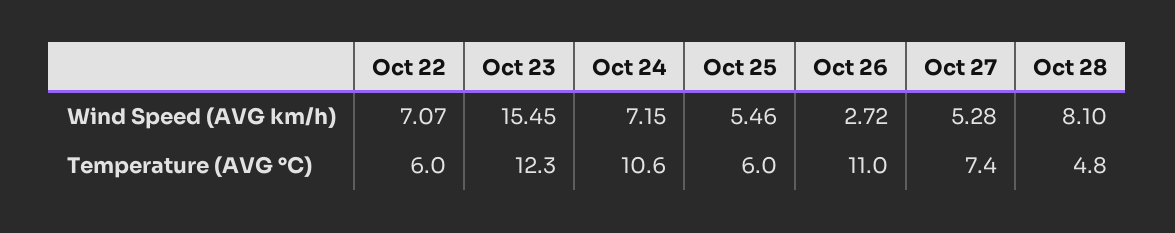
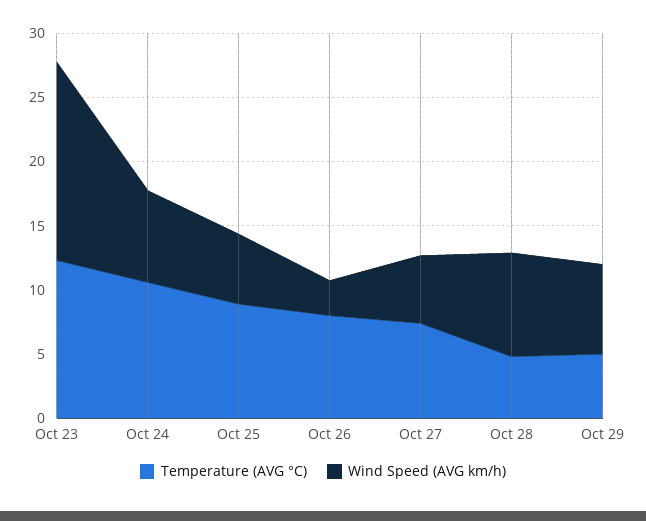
Wind Speed (AVG km/h), Oct 22: 7.07 -> none
Temperature (AVG °C), Oct 22: 6 -> none
Temperature (AVG °C), Oct 25: 6 -> 9
Temperature (AVG °C), Oct 26: 11 -> 8
Temperature (AVG °C), Oct 29: none -> 5
Wind Speed (AVG km/h), Oct 29: none -> 7

